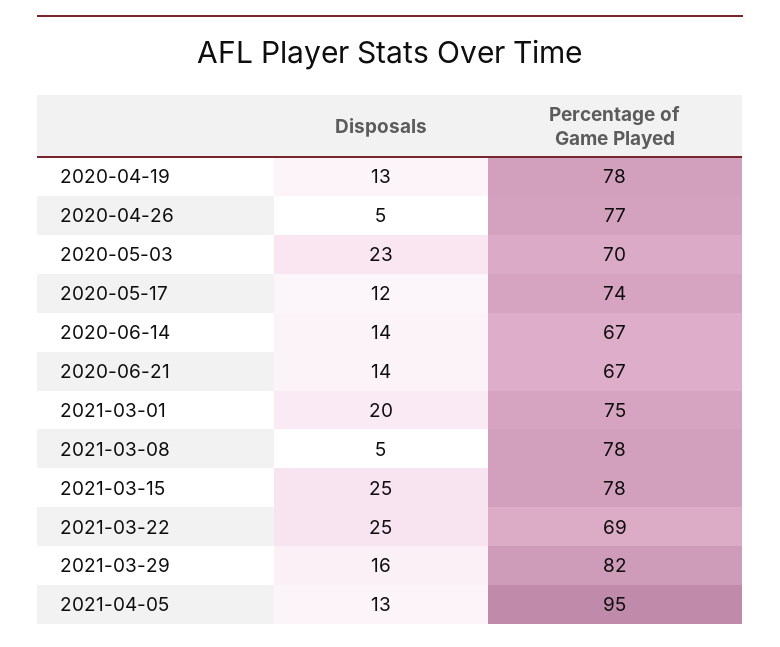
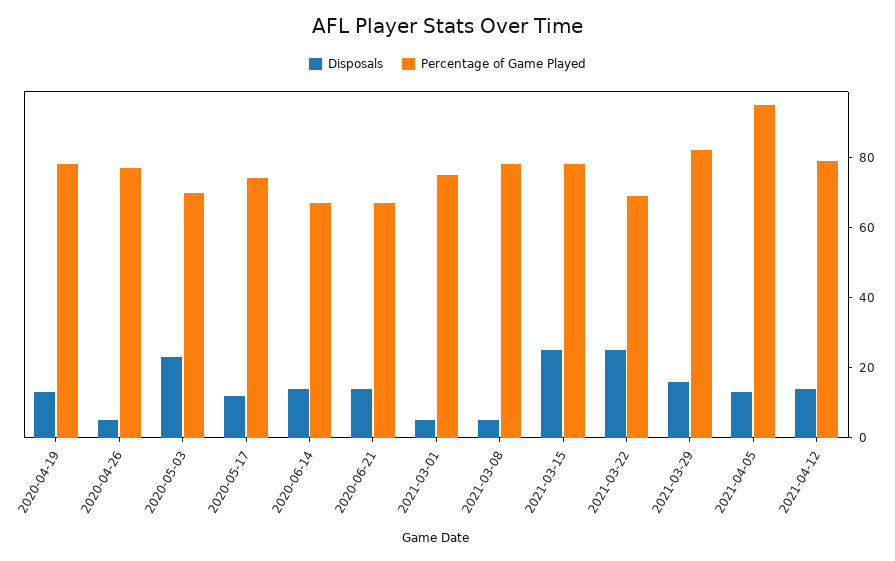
Disposals, 2021-03-01: 20 -> 5
Disposals, 2021-04-12: none -> 15
Percentage of Game Played, 2021-04-12: none -> 80

